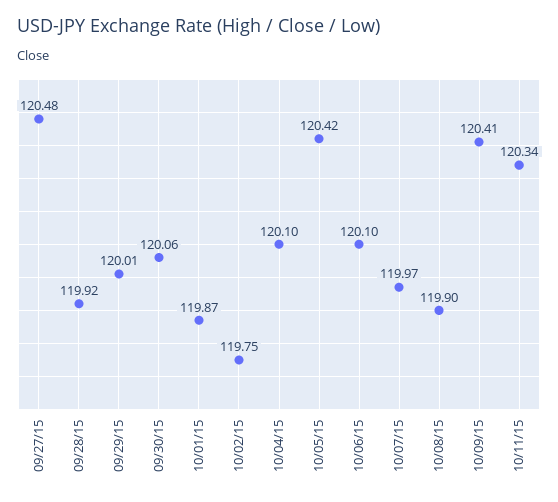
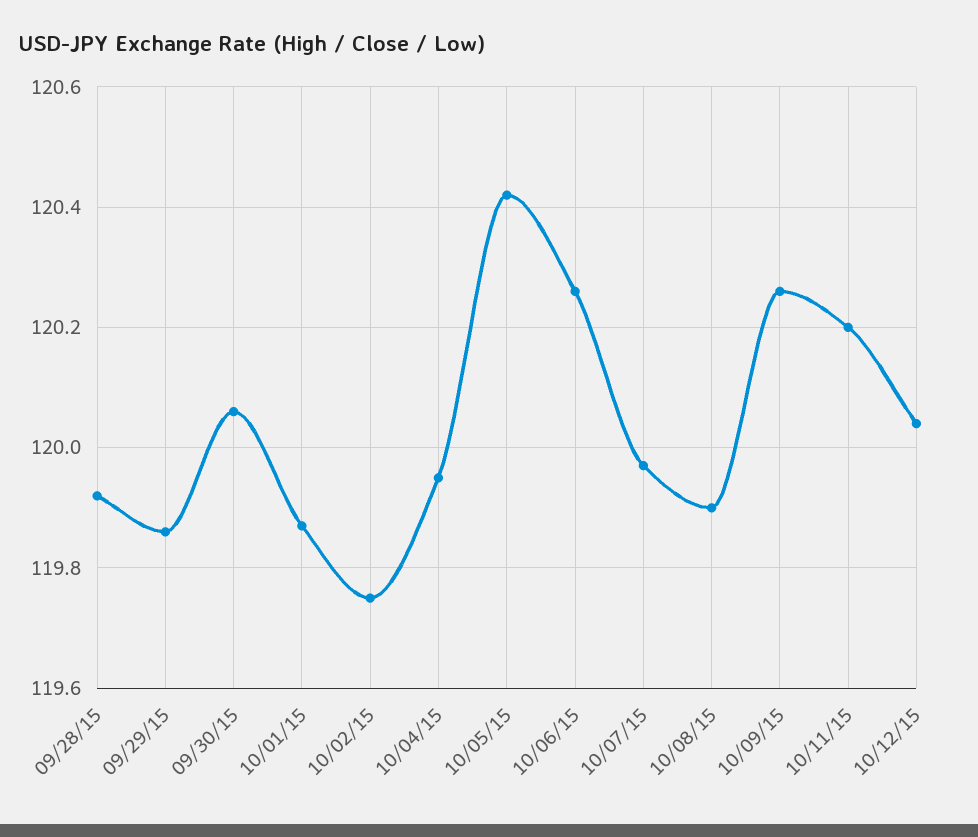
09/27/15: 120.48 -> none
09/29/15: 120.01 -> 119.85
10/04/15: 120.1 -> 119.95
10/06/15: 120.1 -> 120.25
10/09/15: 120.41 -> 120.25
10/11/15: 120.34 -> 120.2
10/12/15: none -> 120.05

